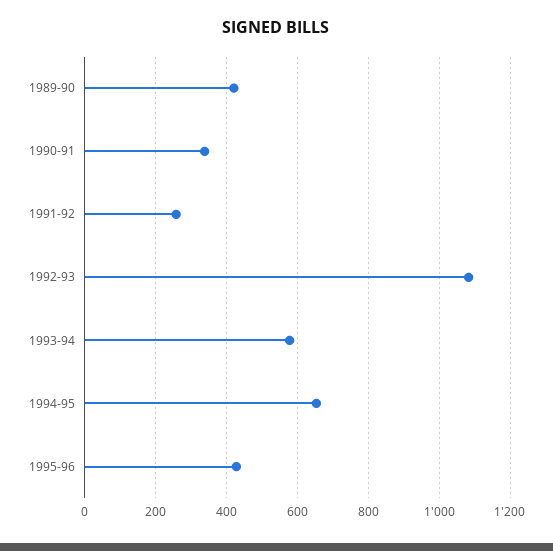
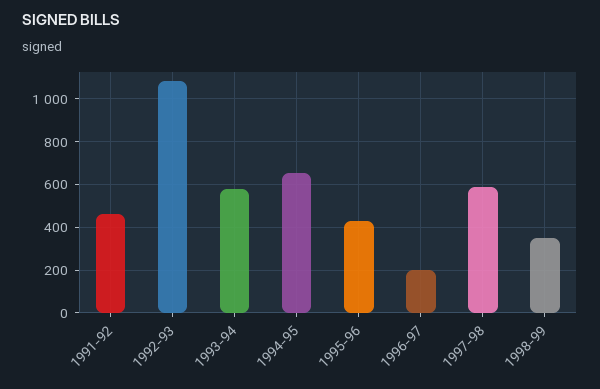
1989-90: 420 -> none
1990-91: 340 -> none
1991-92: 260 -> 450
1996-97: none -> 200
1997-98: none -> 600
1998-99: none -> 350

